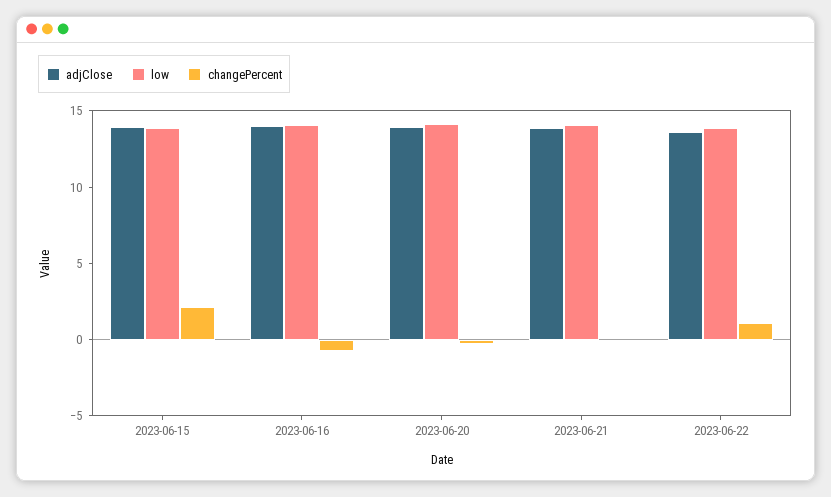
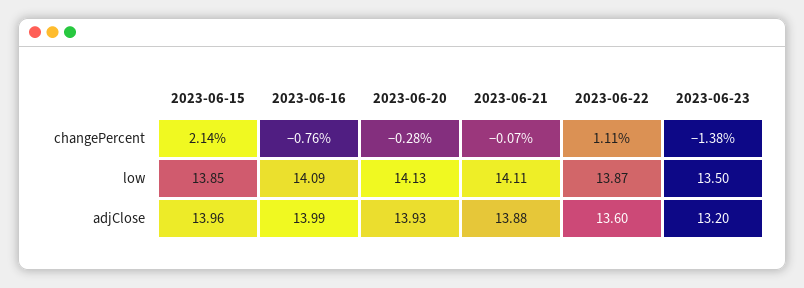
changePercent, 2023-06-23: none -> -1.38
low, 2023-06-23: none -> 13.5
adjClose, 2023-06-23: none -> 13.2

